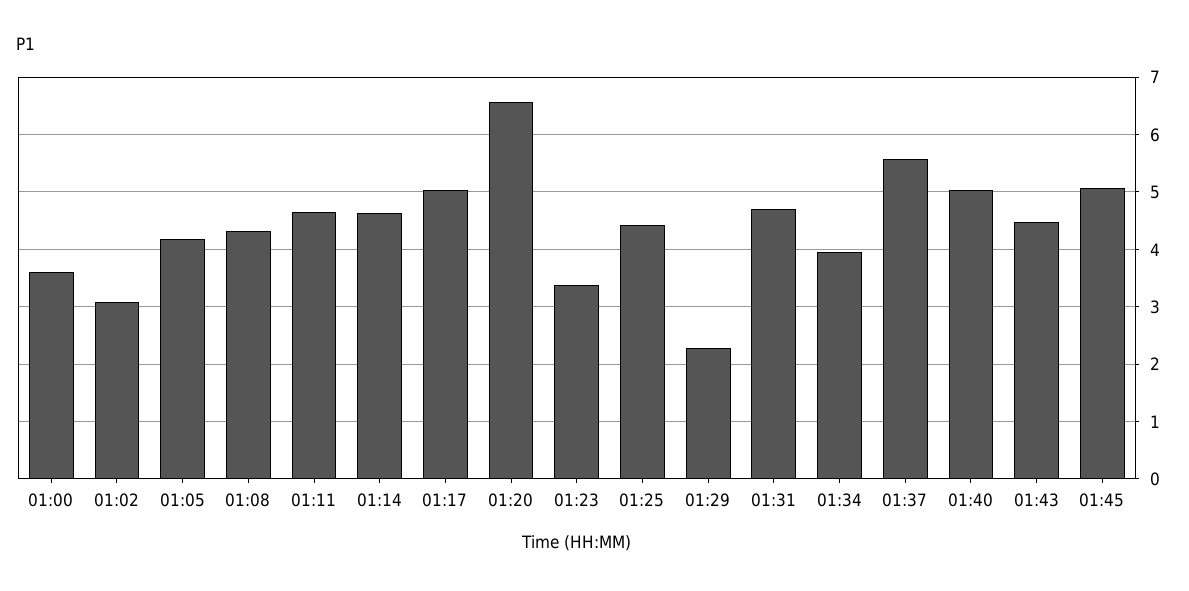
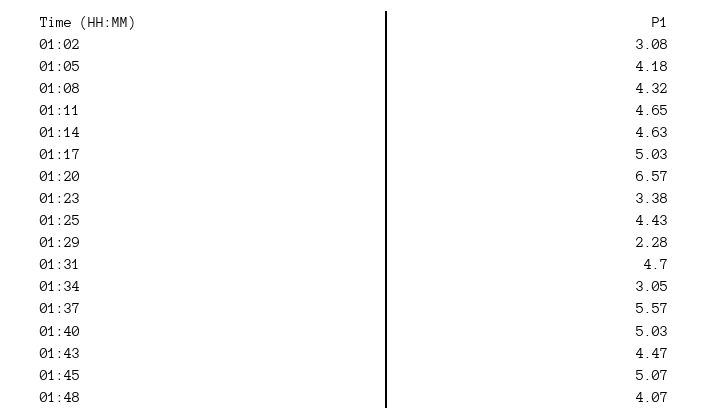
01:00: 3.6 -> none
01:34: 4 -> 3.05
01:48: none -> 4.07

